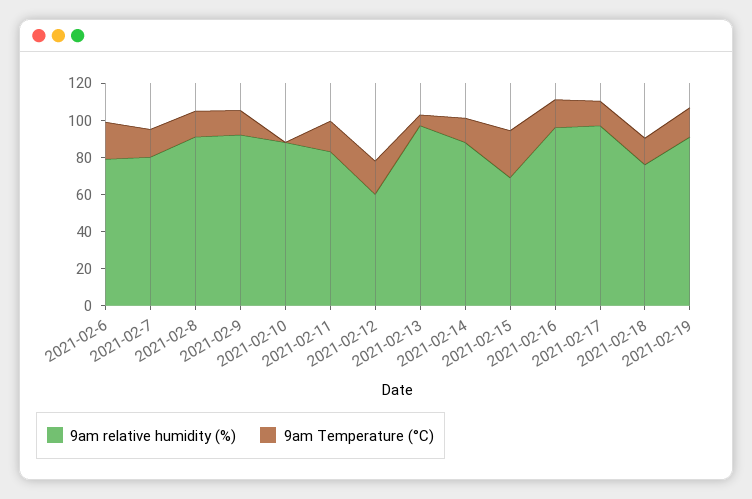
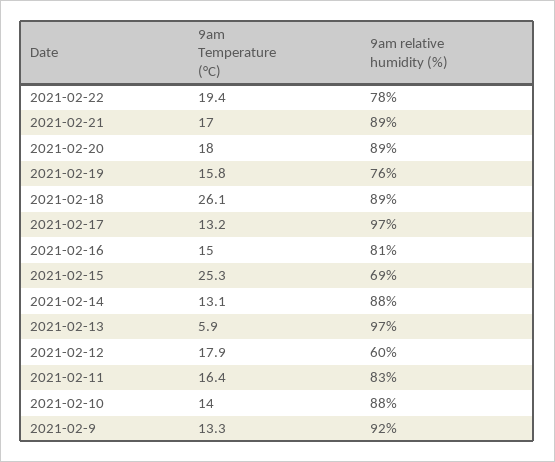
9am relative humidity (%), 2021-02-6: 80 -> none
9am Temperature (°C), 2021-02-6: 20 -> none
9am relative humidity (%), 2021-02-7: 80 -> none
9am Temperature (°C), 2021-02-7: 15 -> none
9am relative humidity (%), 2021-02-8: 90 -> none
9am Temperature (°C), 2021-02-8: 15 -> none
9am Temperature (°C), 2021-02-10: 0 -> 14
9am relative humidity (%), 2021-02-16: 95 -> 81
9am relative humidity (%), 2021-02-18: 75 -> 89
9am Temperature (°C), 2021-02-18: 15 -> 26.1
9am relative humidity (%), 2021-02-19: 90 -> 76
9am Temperature (°C), 2021-02-22: none -> 19.4
9am relative humidity (%), 2021-02-22: none -> 78
9am Temperature (°C), 2021-02-21: none -> 17
9am relative humidity (%), 2021-02-21: none -> 89
9am Temperature (°C), 2021-02-20: none -> 18
9am relative humidity (%), 2021-02-20: none -> 89

